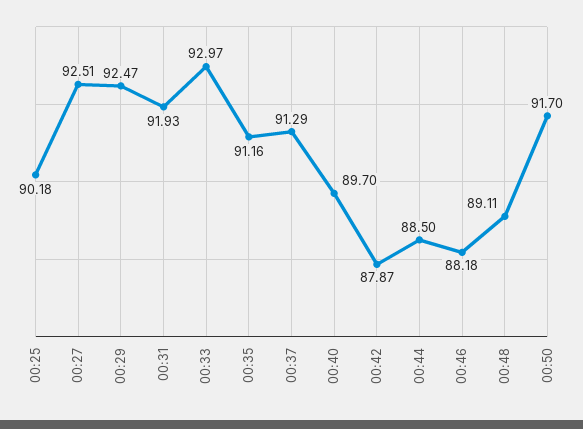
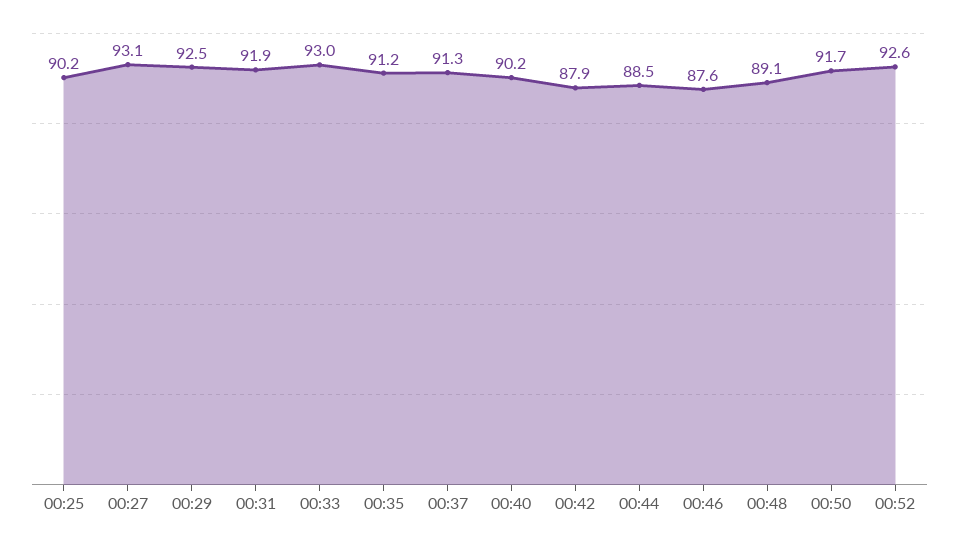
00:27: 92.51 -> 93.1
00:40: 89.7 -> 90.2
00:46: 88.18 -> 87.6
00:52: none -> 92.6

